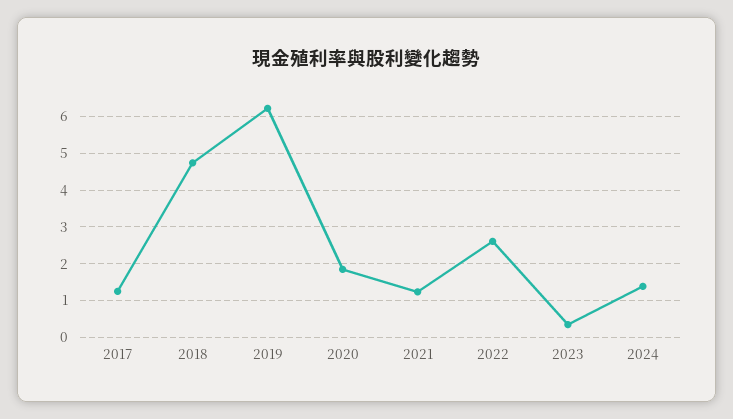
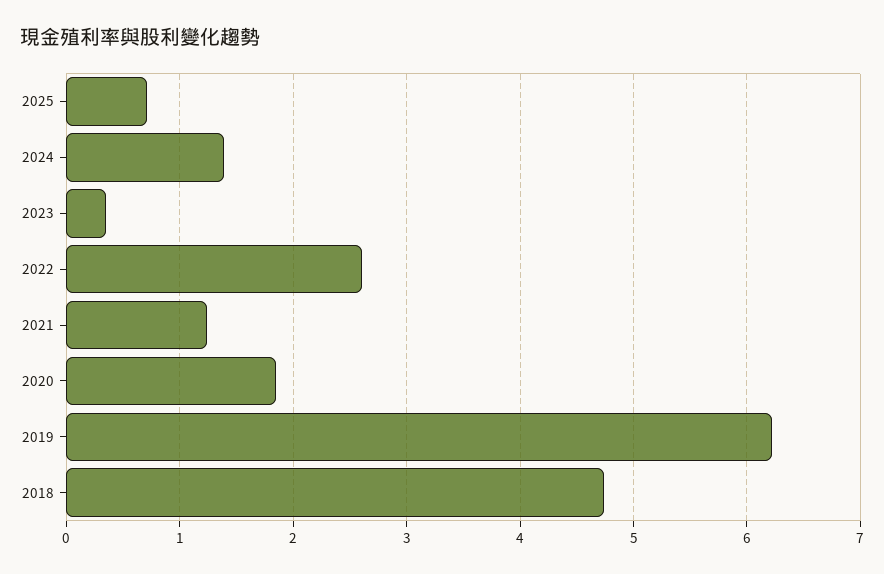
2017: 1.2 -> none
2025: none -> 0.7

